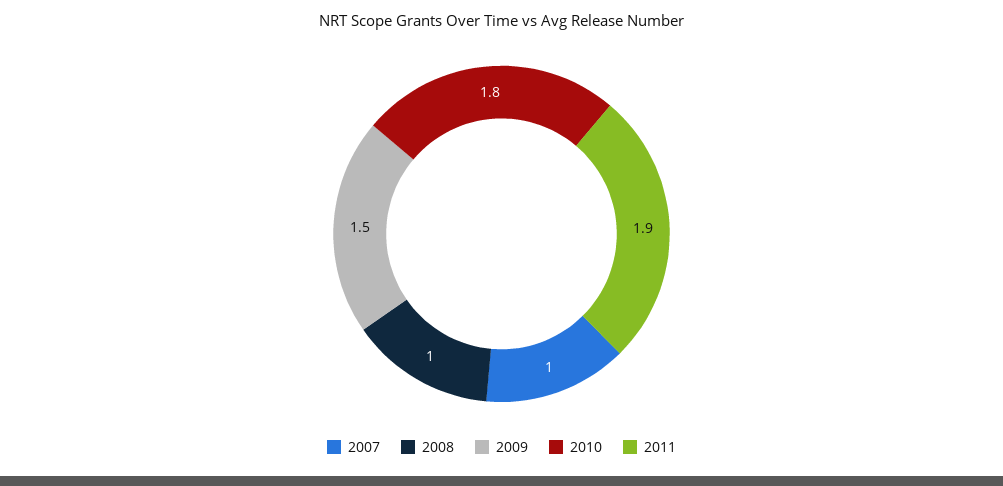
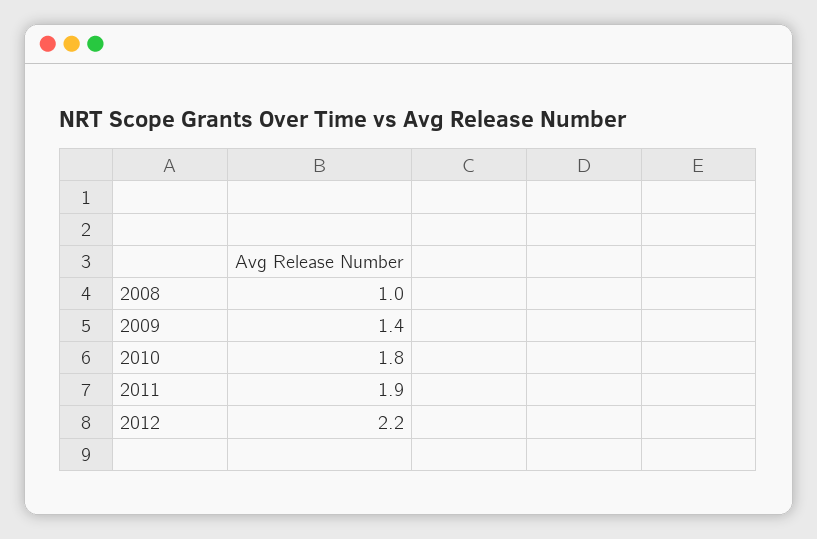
2007: 1 -> none
2009: 1.5 -> 1.4
2012: none -> 2.2

